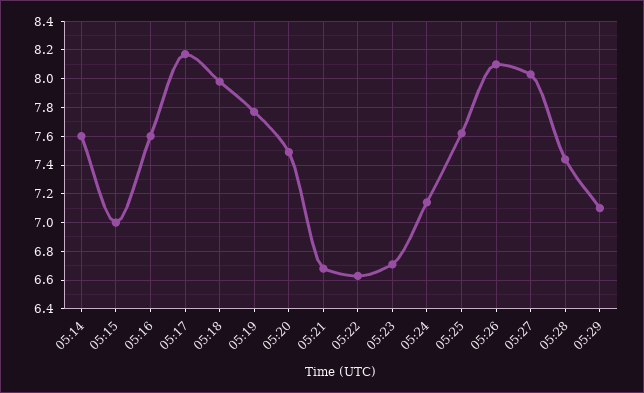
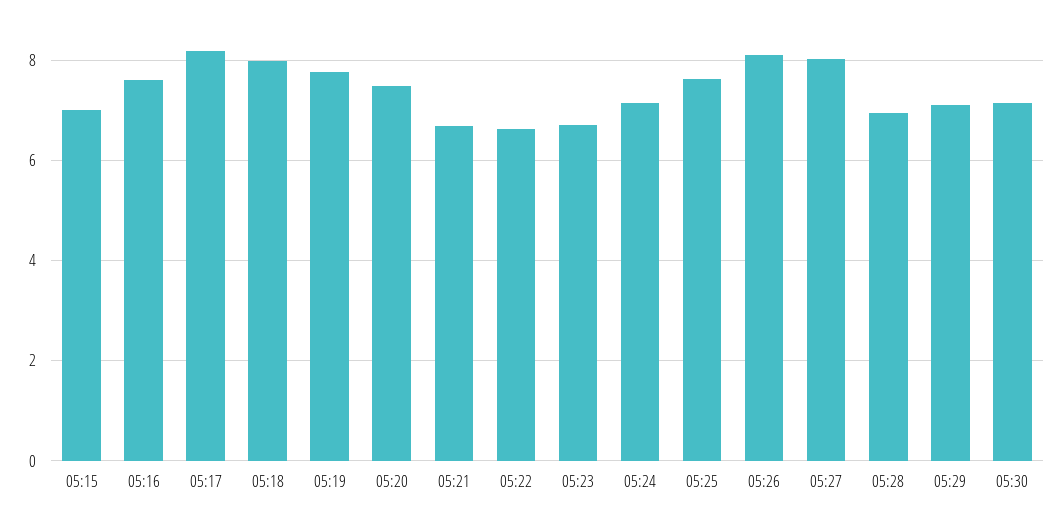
05:14: 7.6 -> none
05:28: 7.45 -> 7
05:30: none -> 7.2

